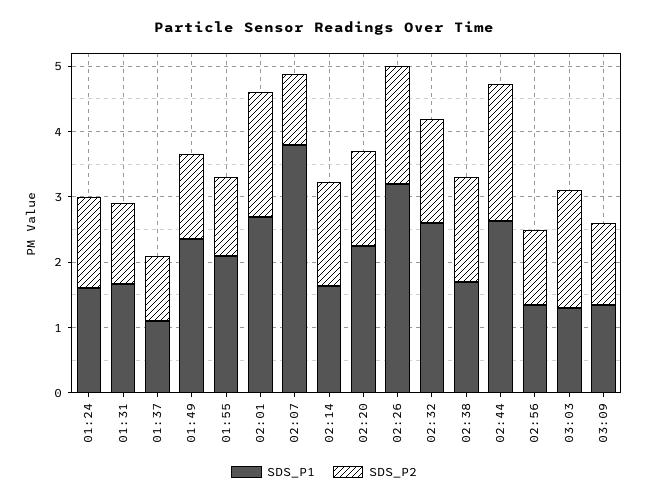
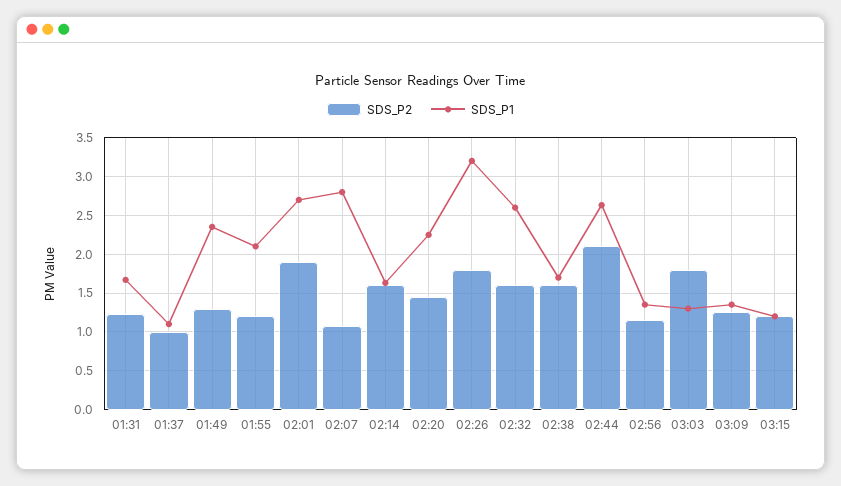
SDS_P1, 01:24: 1.6 -> none
SDS_P2, 01:24: 1.4 -> none
SDS_P1, 02:07: 3.8 -> 2.8
SDS_P2, 03:15: none -> 1.2
SDS_P1, 03:15: none -> 1.2

